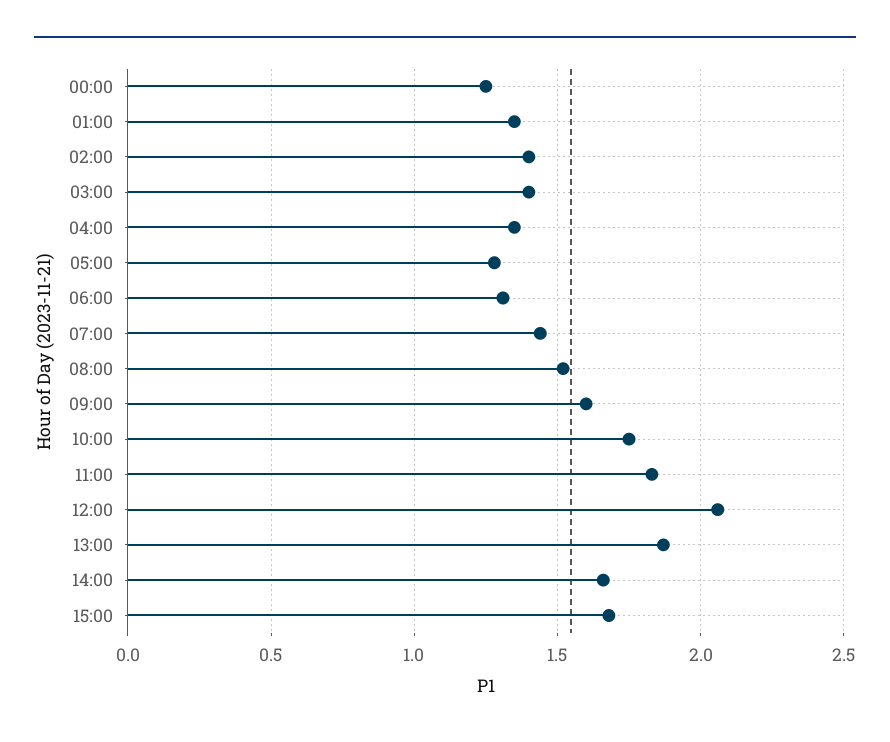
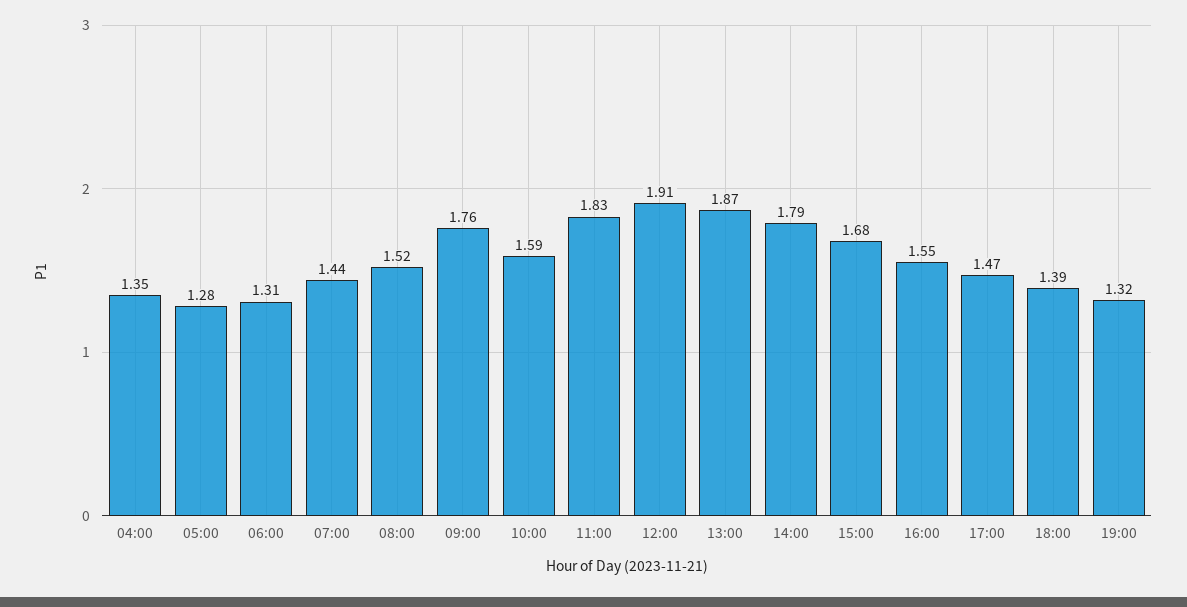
00:00: 1.25 -> none
01:00: 1.35 -> none
02:00: 1.4 -> none
03:00: 1.4 -> none
09:00: 1.6 -> 1.76
10:00: 1.75 -> 1.59
12:00: 2.05 -> 1.91
14:00: 1.65 -> 1.79
16:00: none -> 1.55
17:00: none -> 1.47
18:00: none -> 1.39
19:00: none -> 1.32

